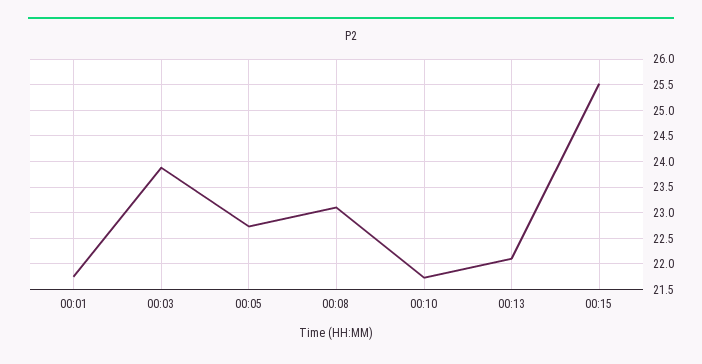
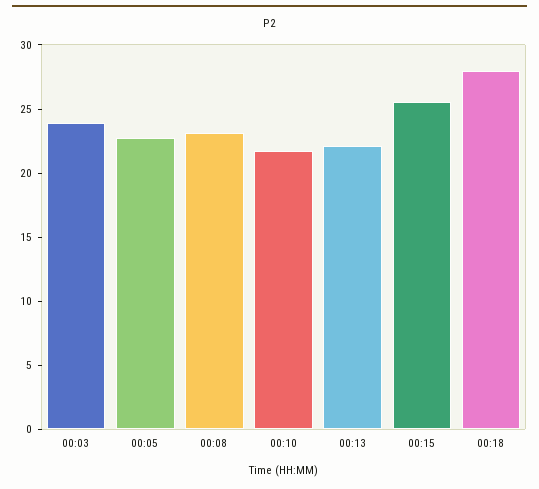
00:01: 21.75 -> none
00:18: none -> 28

